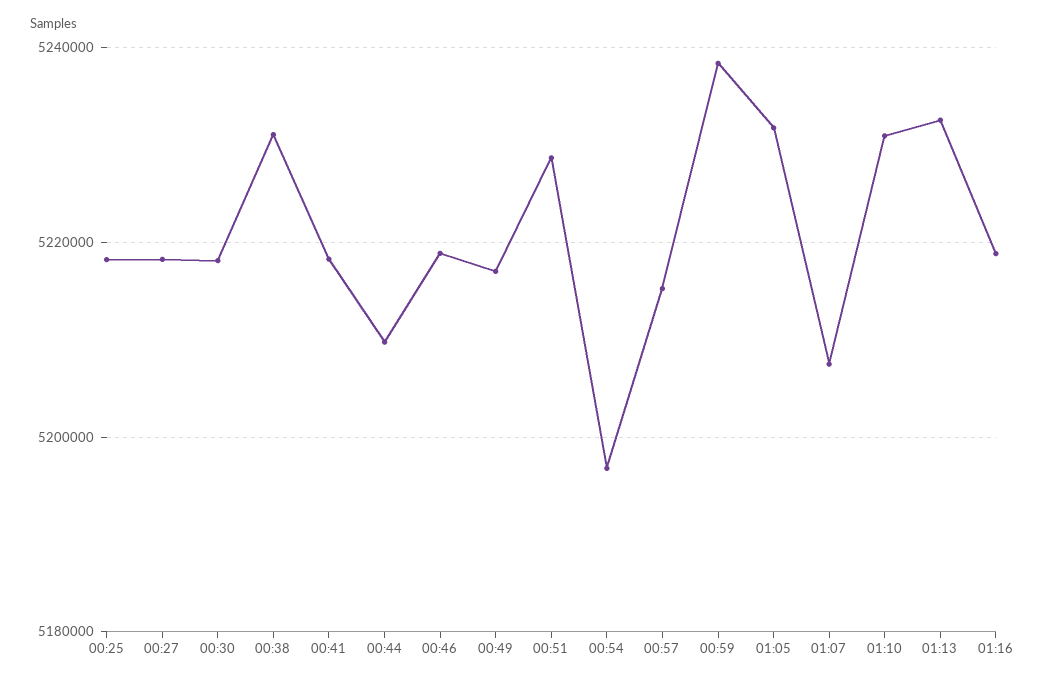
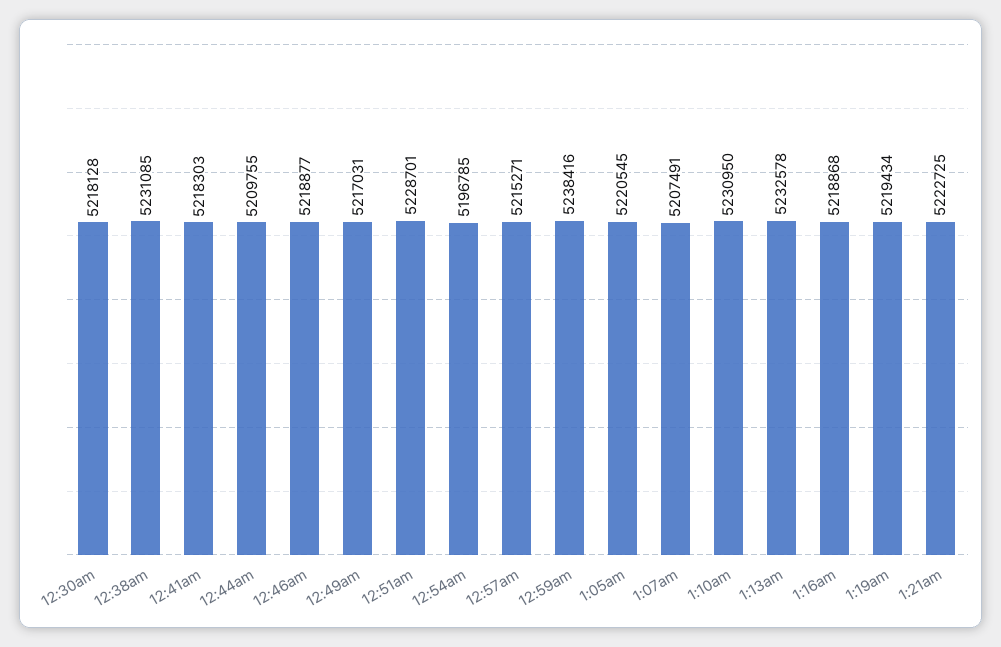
00:25: 5218000 -> none
00:27: 5218000 -> none
01:05: 5232000 -> 5220545
1:19am: none -> 5219434
1:21am: none -> 5222725

